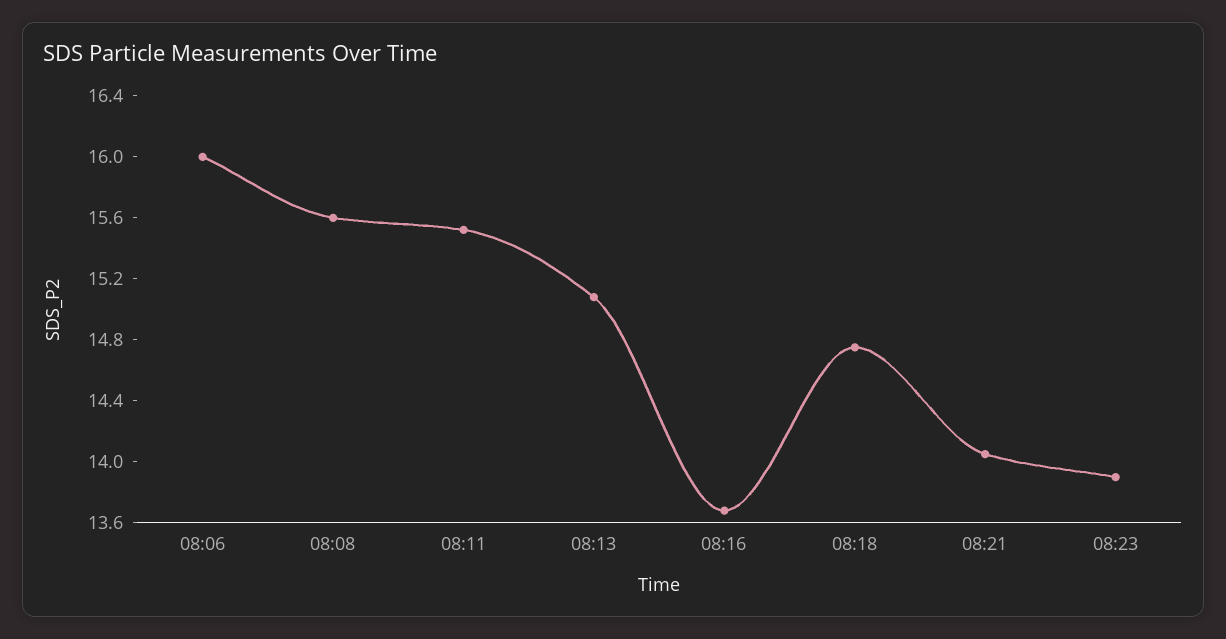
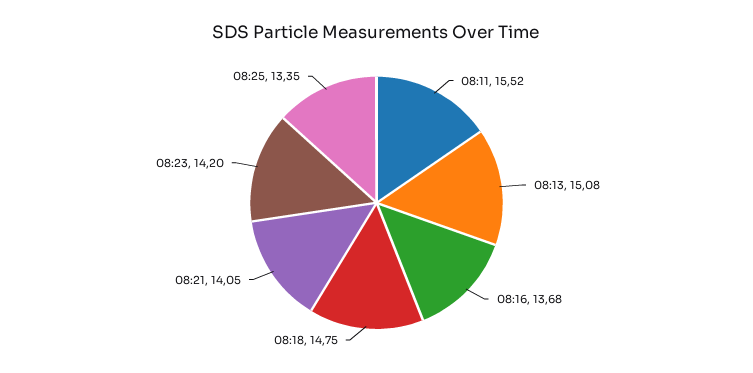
08:06: 16 -> none
08:08: 15.6 -> none
08:23: 13.9 -> 14.2
08:25: none -> 13.35

